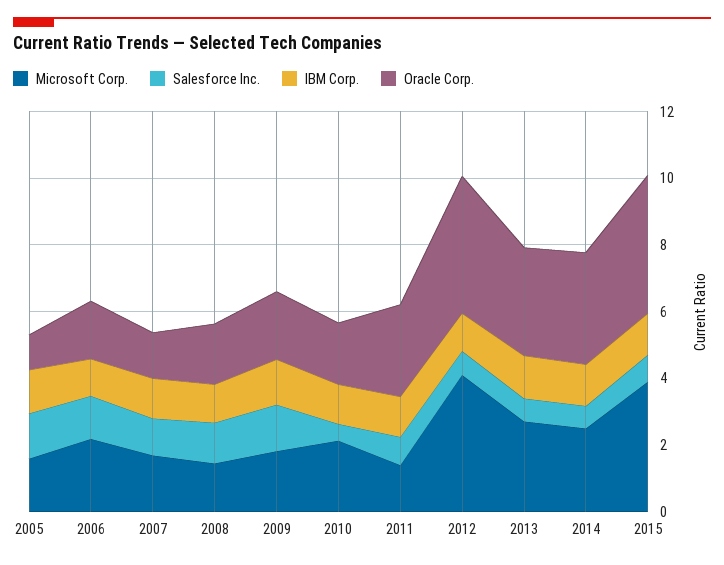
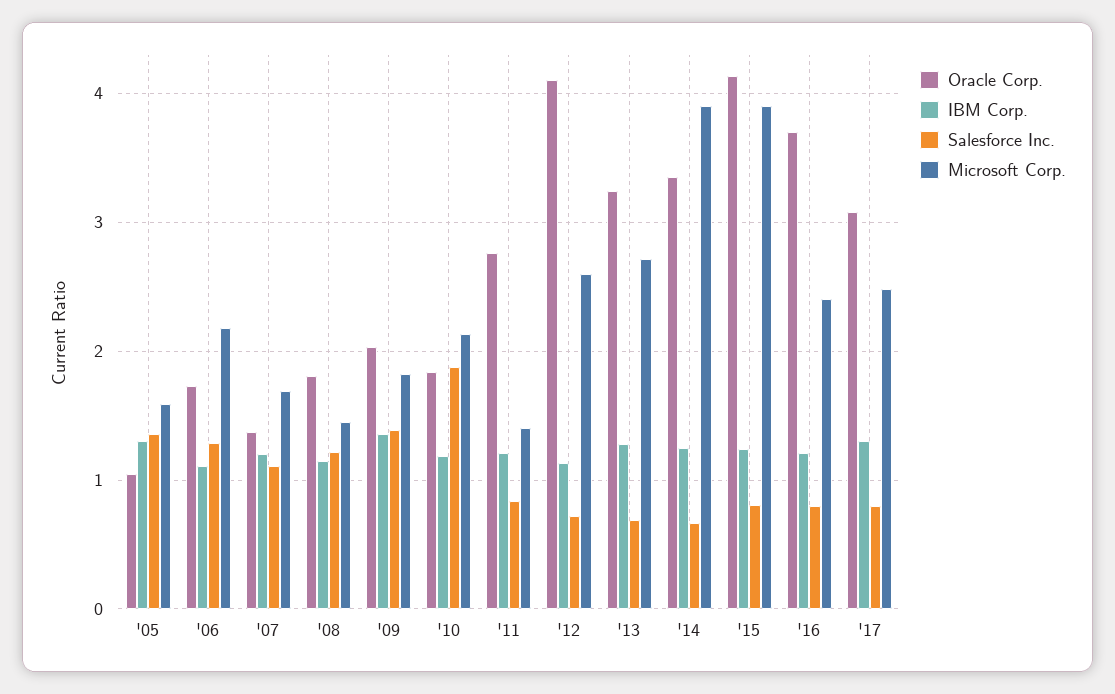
Salesforce Inc., 2010: 0.5 -> 1.9
Microsoft Corp., 2012: 4 -> 2.6
Microsoft Corp., 2014: 2.5 -> 3.9
Oracle Corp., '16: none -> 3.7
IBM Corp., '16: none -> 1.2
Salesforce Inc., '16: none -> 0.8
Microsoft Corp., '16: none -> 2.4
Oracle Corp., '17: none -> 3.1
IBM Corp., '17: none -> 1.3
Salesforce Inc., '17: none -> 0.8
Microsoft Corp., '17: none -> 2.5

